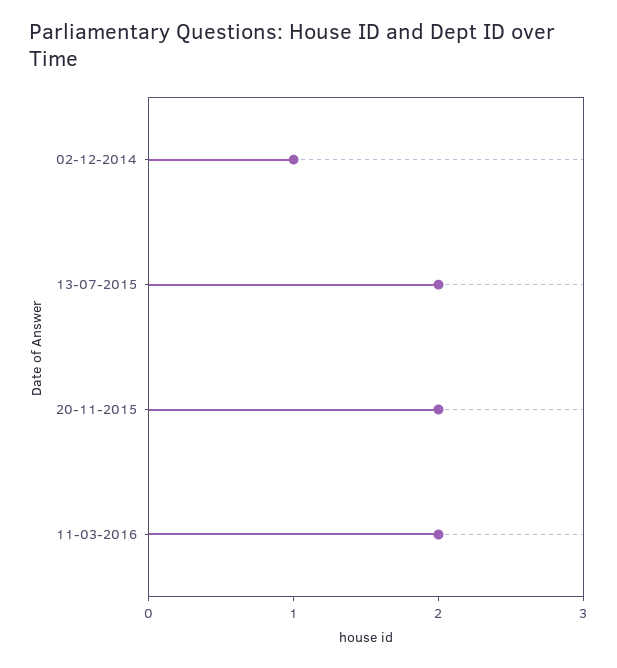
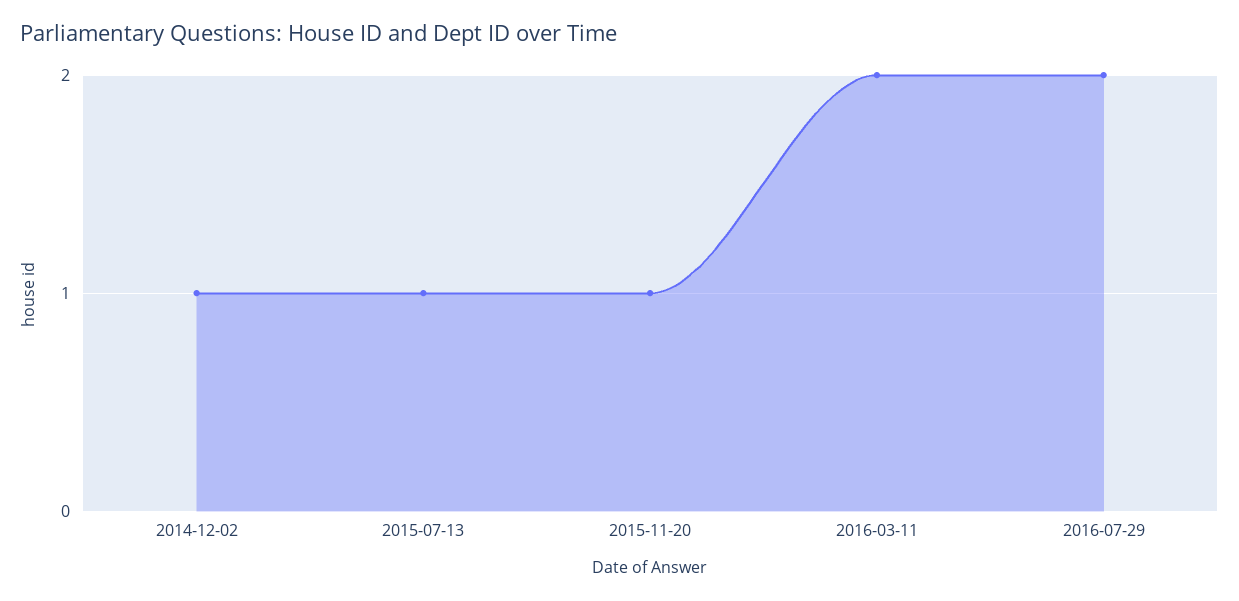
13-07-2015: 2 -> 1
20-11-2015: 2 -> 1
2016-07-29: none -> 2

